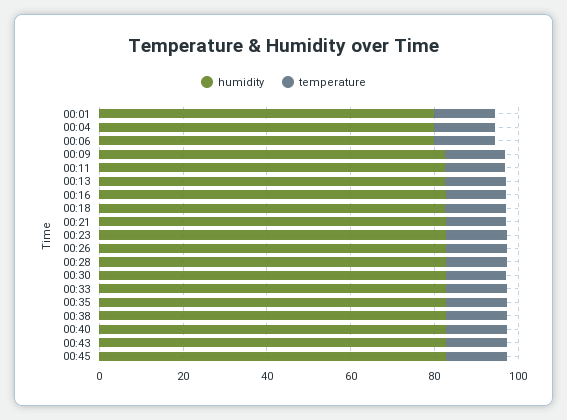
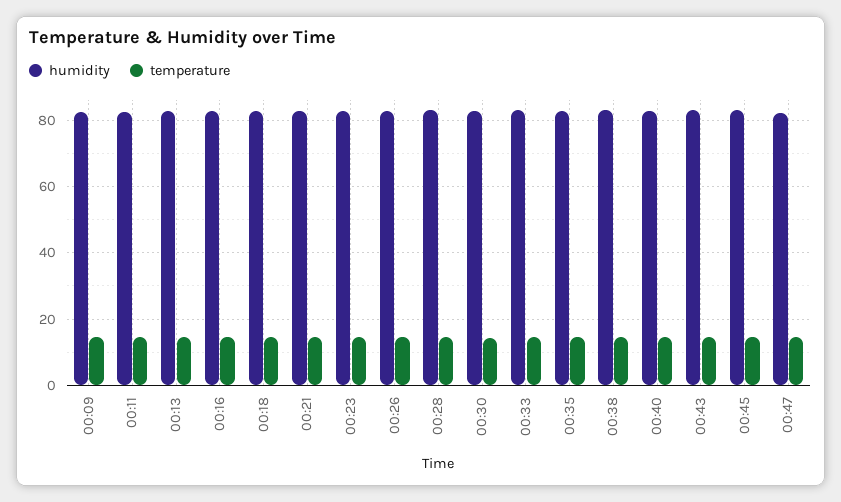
humidity, 00:01: 80 -> none
temperature, 00:01: 15 -> none
humidity, 00:04: 80 -> none
temperature, 00:04: 15 -> none
humidity, 00:06: 80 -> none
temperature, 00:06: 15 -> none
humidity, 00:47: none -> 82
temperature, 00:47: none -> 14

